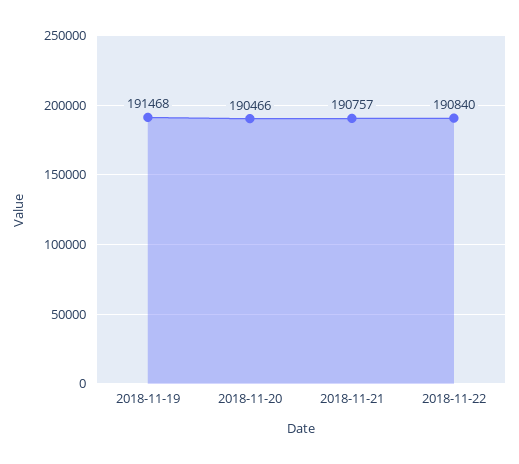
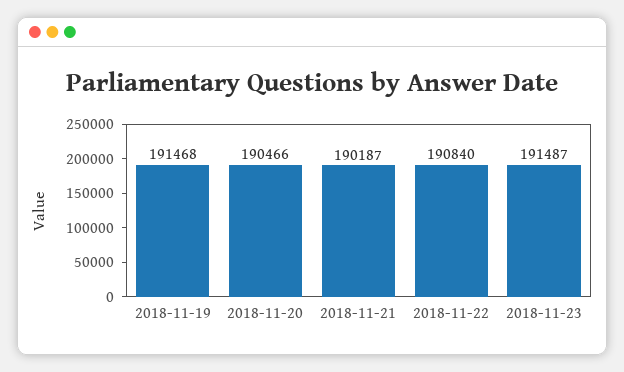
2018-11-21: 190757 -> 190187
2018-11-23: none -> 191487

